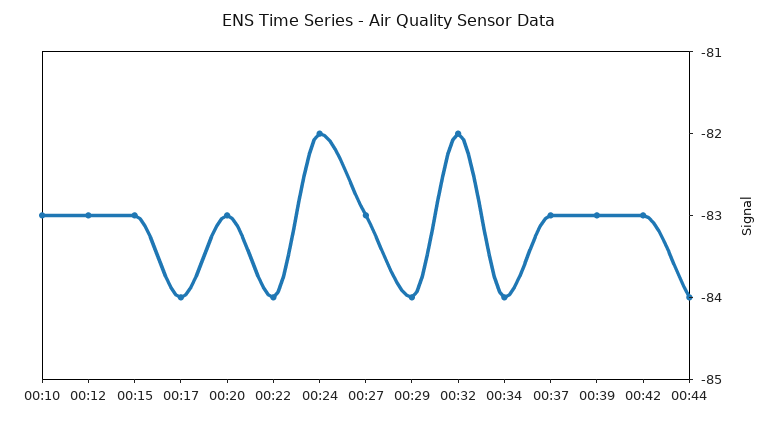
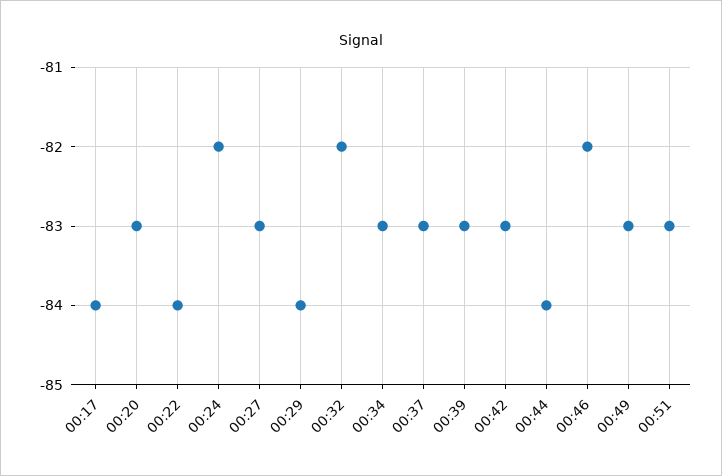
00:10: -83 -> none
00:12: -83 -> none
00:15: -83 -> none
00:34: -84 -> -83
00:46: none -> -82
00:49: none -> -83
00:51: none -> -83

